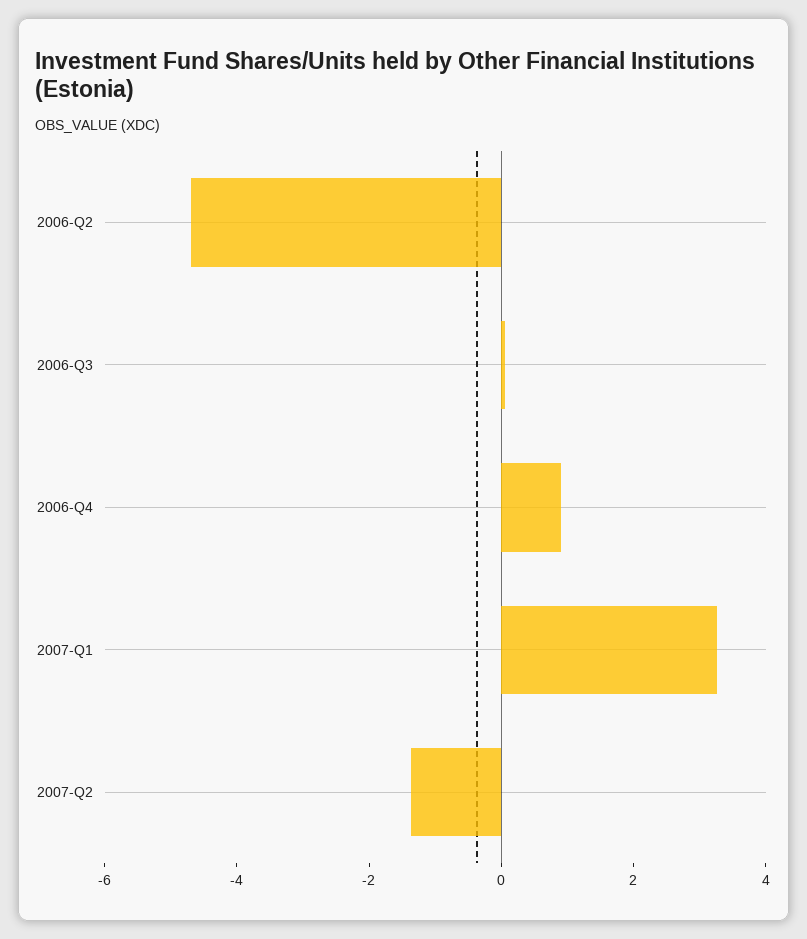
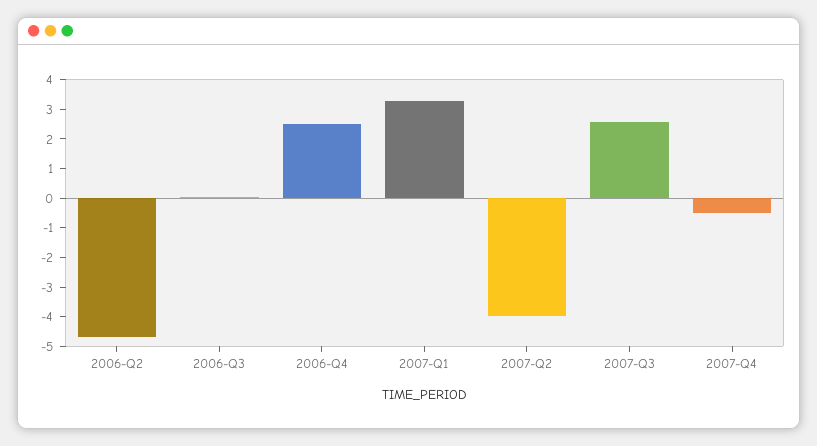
2006-Q4: 1 -> 2.5
2007-Q2: -1.5 -> -4
2007-Q3: none -> 2.5
2007-Q4: none -> -0.5

